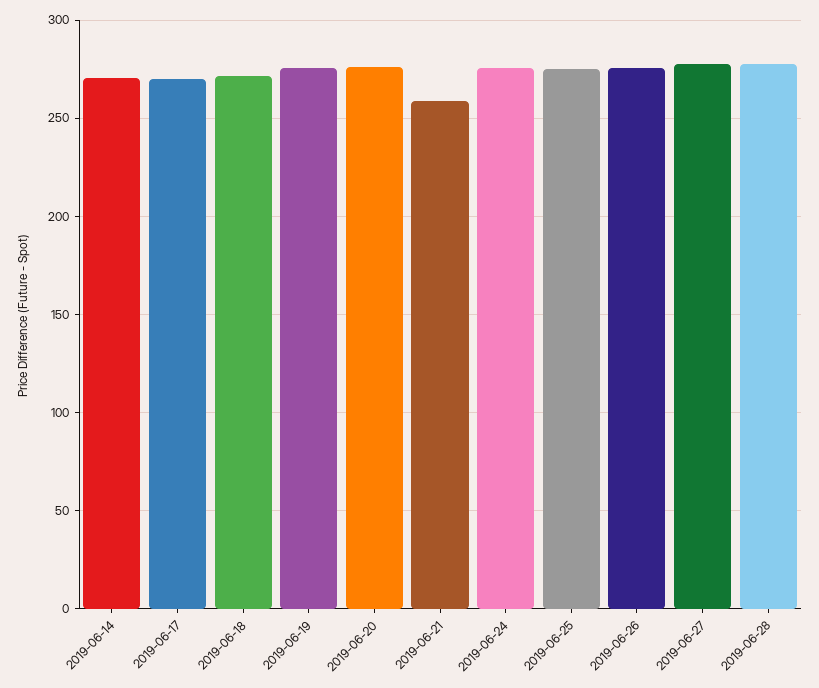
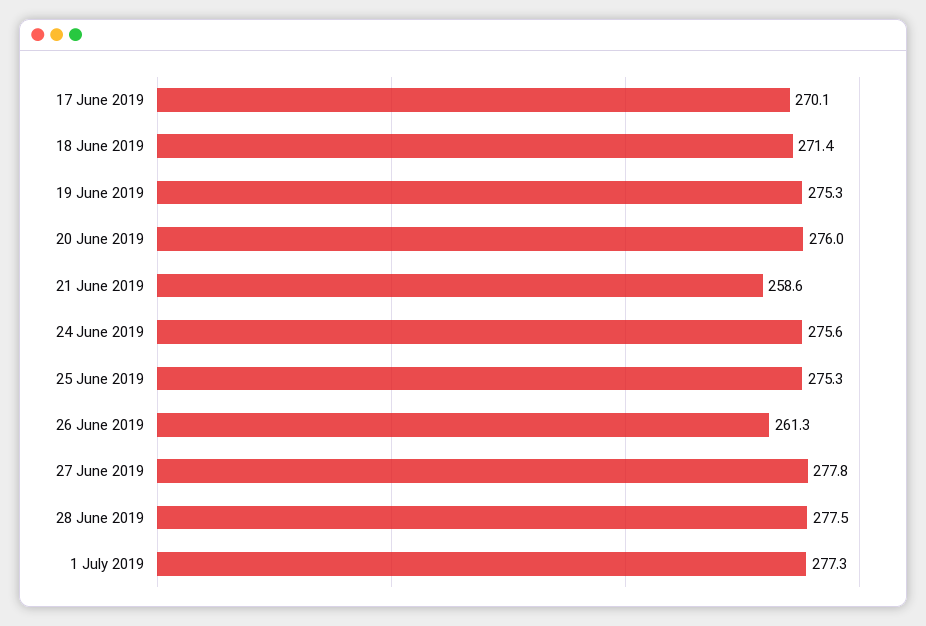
2019-06-14: 270 -> none
2019-06-26: 275 -> 261.3
1 July 2019: none -> 277.3

